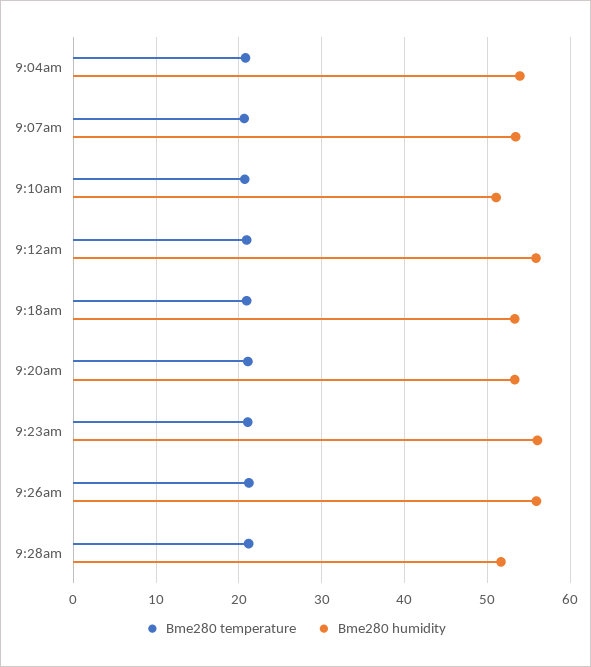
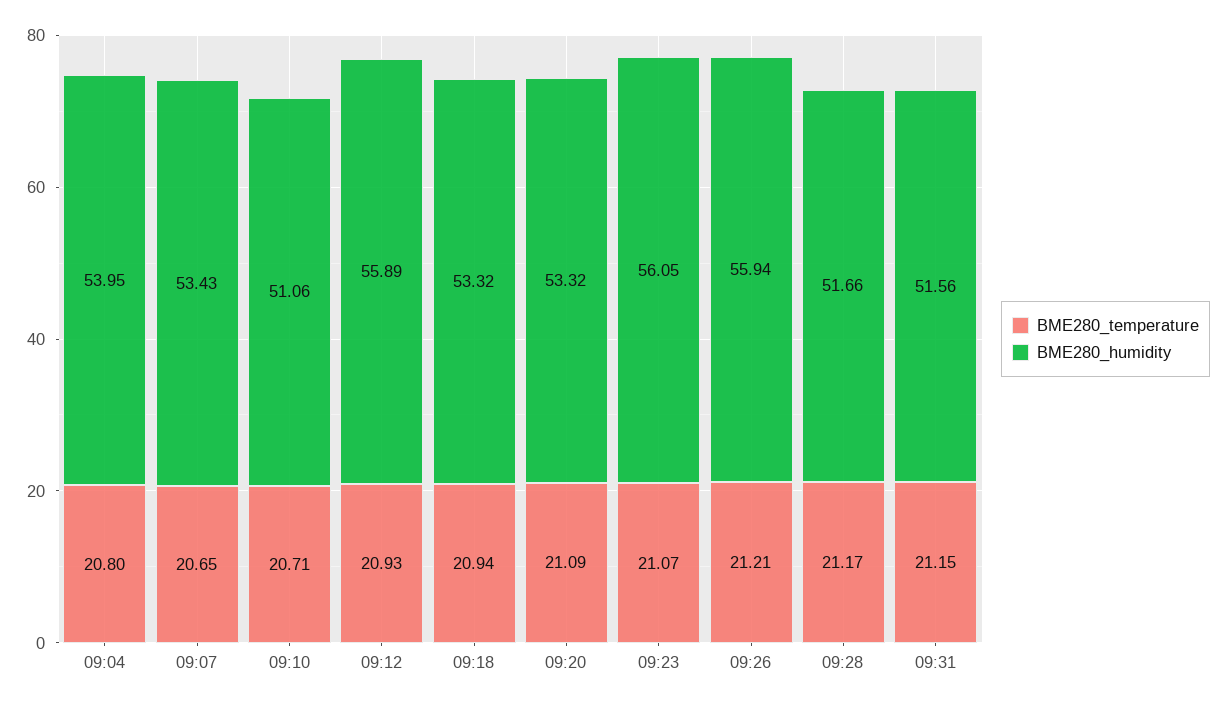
Bme280 temperature, 09:31: none -> 21.15
Bme280 humidity, 09:31: none -> 51.56

